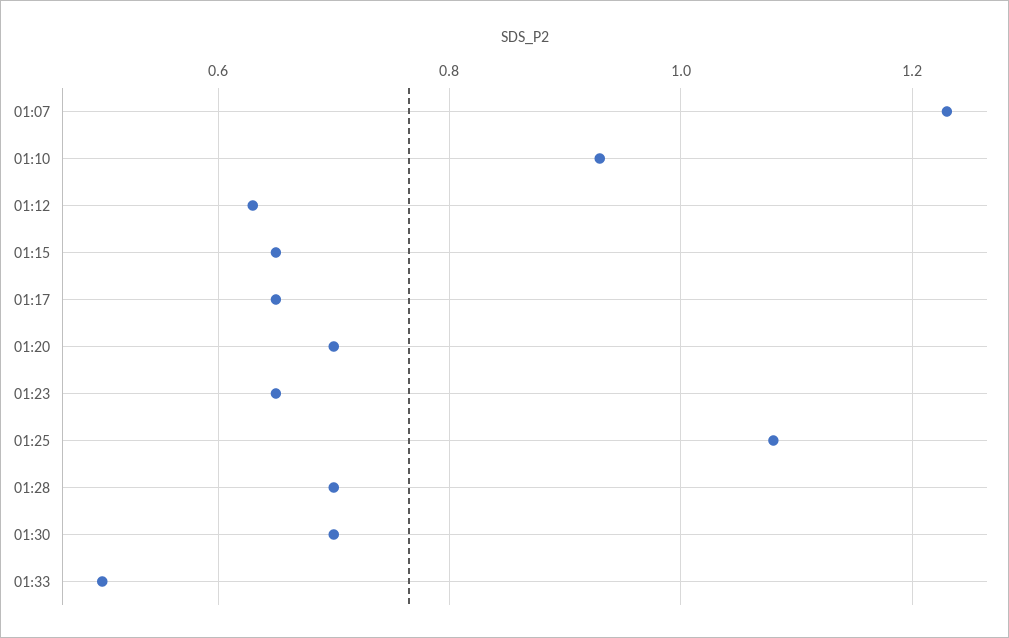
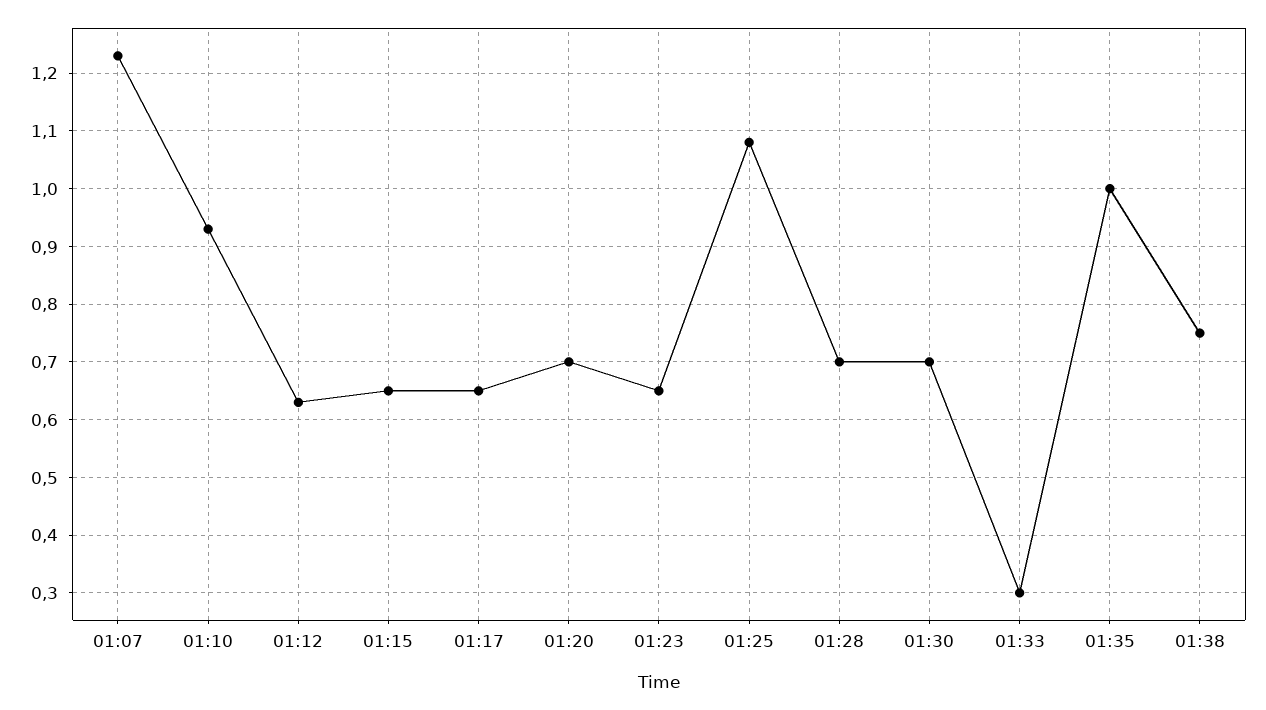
01:33: 0.5 -> 0.3
01:35: none -> 1
01:38: none -> 0.75

